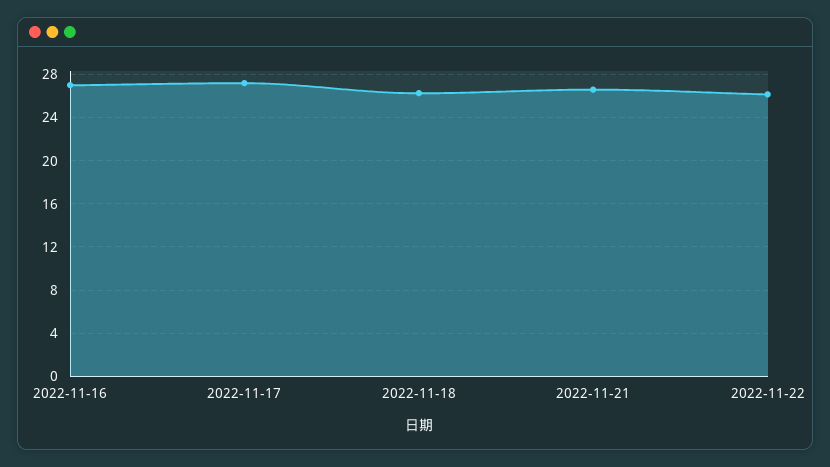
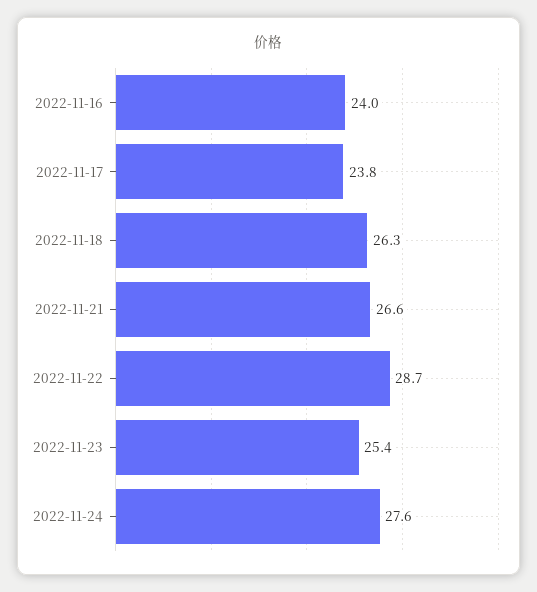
2022-11-16: 27 -> 24
2022-11-17: 27 -> 23.8
2022-11-22: 26 -> 28.7
2022-11-23: none -> 25.4
2022-11-24: none -> 27.6

